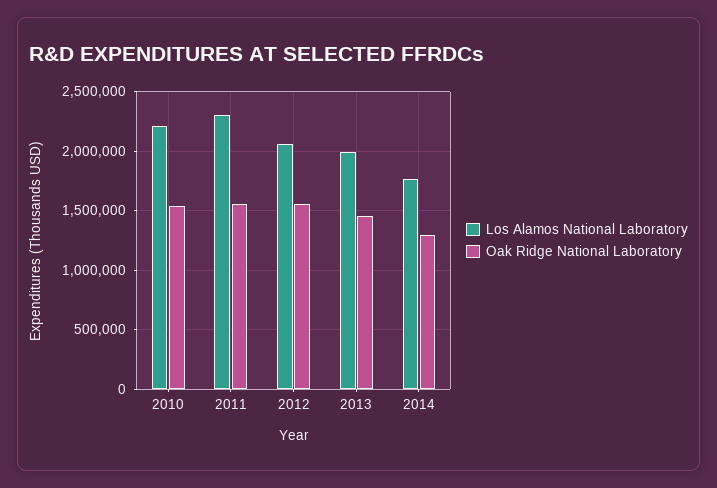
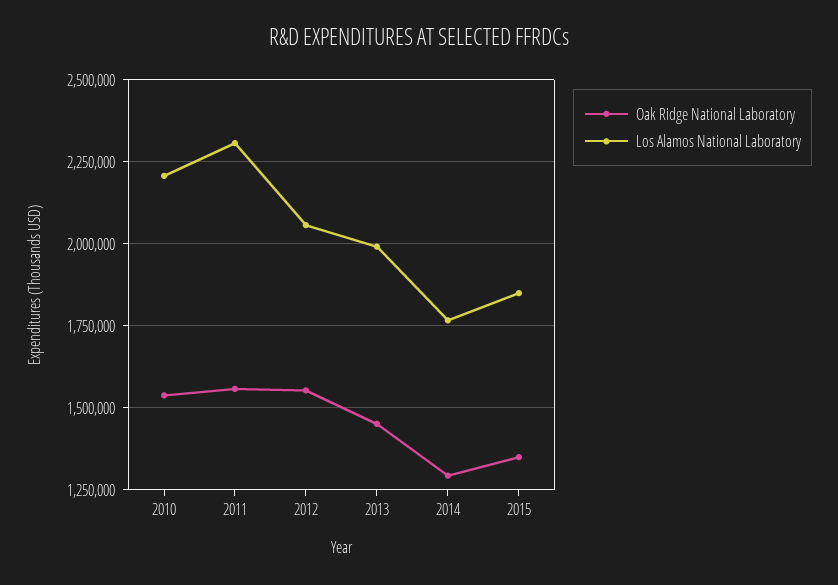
Oak Ridge National Laboratory, 2015: none -> 1350000
Los Alamos National Laboratory, 2015: none -> 1850000

